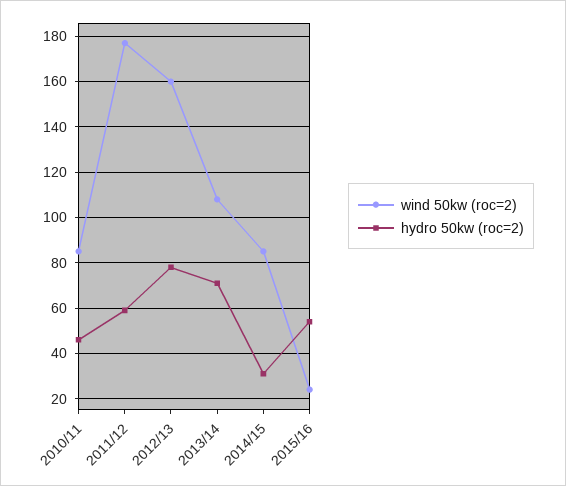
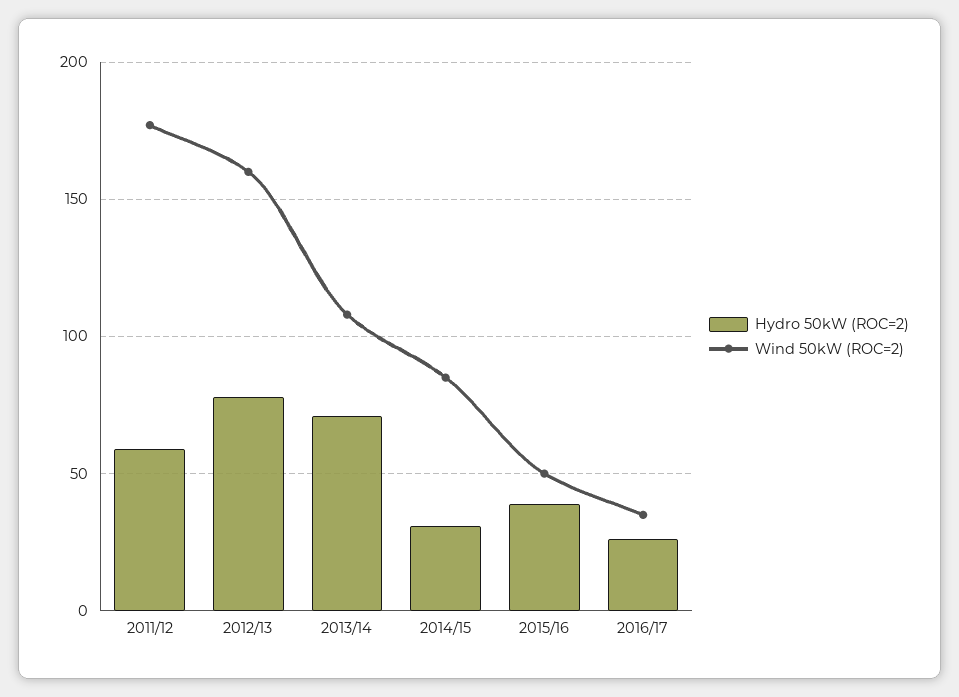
wind 50kw (roc=2), 2010/11: 85 -> none
hydro 50kw (roc=2), 2010/11: 45 -> none
wind 50kw (roc=2), 2015/16: 25 -> 50
hydro 50kw (roc=2), 2015/16: 55 -> 40
hydro 50kw (roc=2), 2016/17: none -> 25
wind 50kw (roc=2), 2016/17: none -> 35

